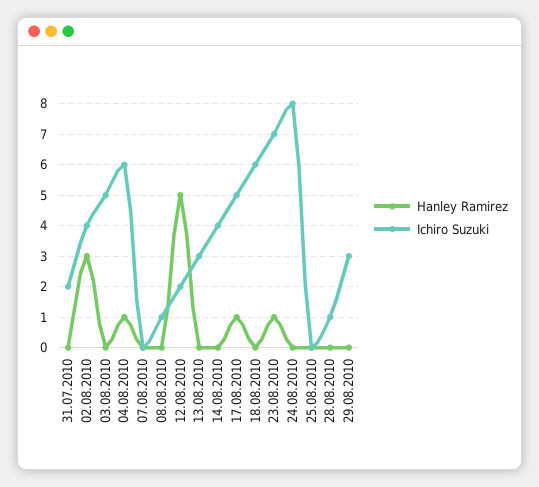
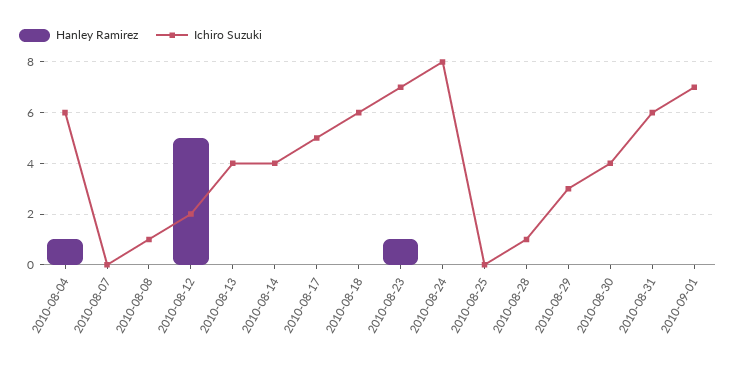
Hanley Ramirez, 31.07.2010: 0 -> none
Ichiro Suzuki, 31.07.2010: 2 -> none
Hanley Ramirez, 02.08.2010: 3 -> none
Ichiro Suzuki, 02.08.2010: 4 -> none
Hanley Ramirez, 03.08.2010: 0 -> none
Ichiro Suzuki, 03.08.2010: 5 -> none
Ichiro Suzuki, 13.08.2010: 3 -> 4
Hanley Ramirez, 17.08.2010: 1 -> 0
Hanley Ramirez, 2010-08-30: none -> 0
Ichiro Suzuki, 2010-08-30: none -> 4
Hanley Ramirez, 2010-08-31: none -> 0
Ichiro Suzuki, 2010-08-31: none -> 6
Hanley Ramirez, 2010-09-01: none -> 0
Ichiro Suzuki, 2010-09-01: none -> 7

